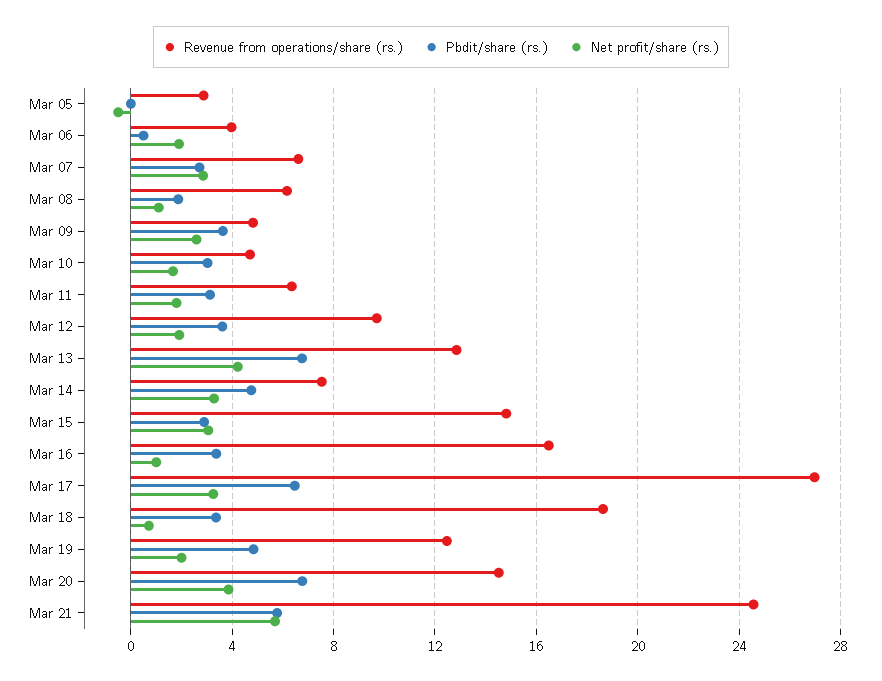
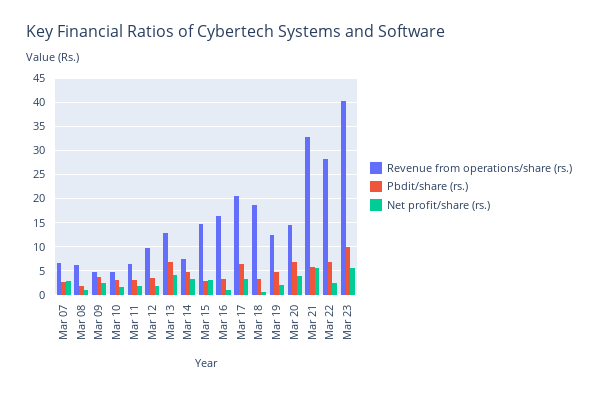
Revenue from operations/share (rs.), Mar 05: 3 -> none
Pbdit/share (rs.), Mar 05: 0 -> none
Net profit/share (rs.), Mar 05: -0.5 -> none
Revenue from operations/share (rs.), Mar 06: 4 -> none
Pbdit/share (rs.), Mar 06: 0.5 -> none
Net profit/share (rs.), Mar 06: 2 -> none
Revenue from operations/share (rs.), Mar 17: 27 -> 20
Revenue from operations/share (rs.), Mar 21: 24.5 -> 32.5
Revenue from operations/share (rs.), Mar 22: none -> 27.5
Pbdit/share (rs.), Mar 22: none -> 7.5
Net profit/share (rs.), Mar 22: none -> 2.5
Revenue from operations/share (rs.), Mar 23: none -> 40
Pbdit/share (rs.), Mar 23: none -> 10
Net profit/share (rs.), Mar 23: none -> 5

